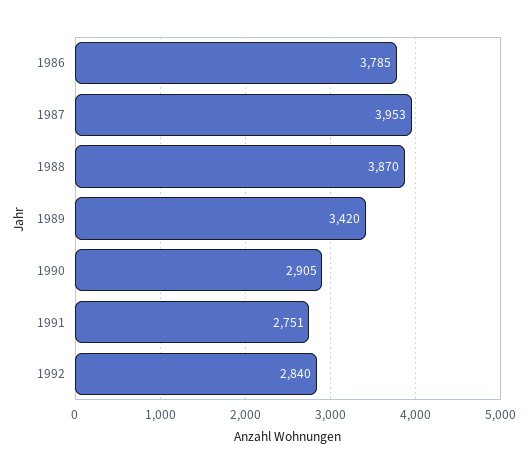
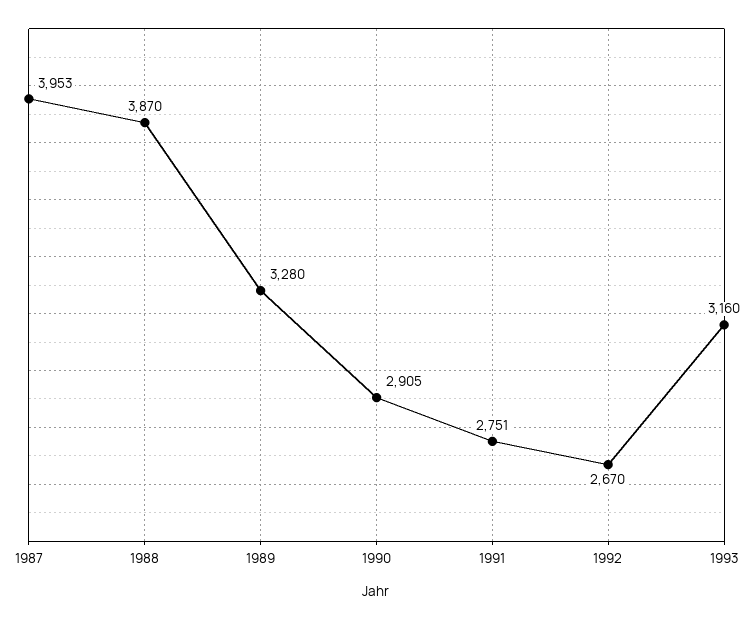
1986: 3785 -> none
1989: 3420 -> 3280
1992: 2840 -> 2670
1993: none -> 3160

